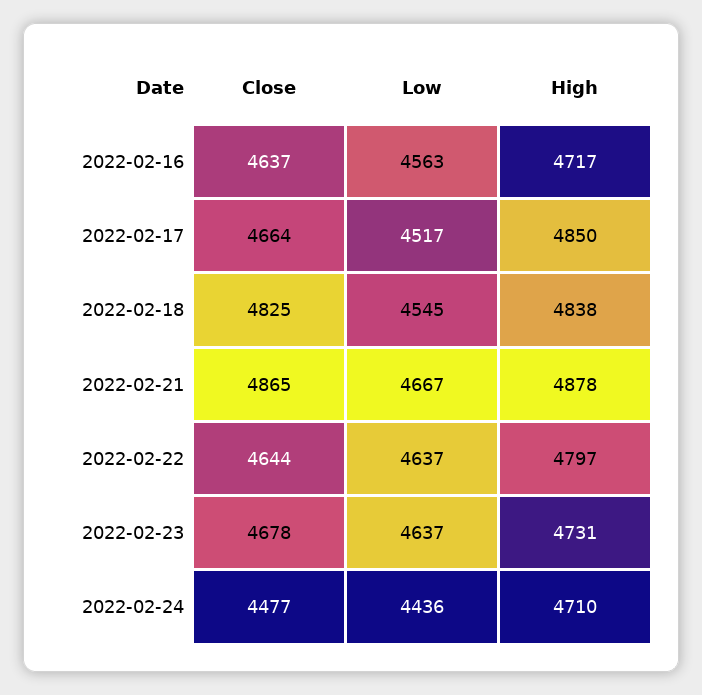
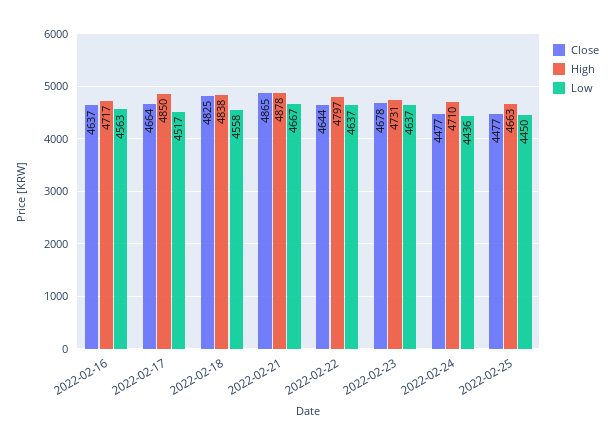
Low, 2022-02-18: 4545 -> 4558
Close, 2022-02-25: none -> 4477
High, 2022-02-25: none -> 4663
Low, 2022-02-25: none -> 4450

